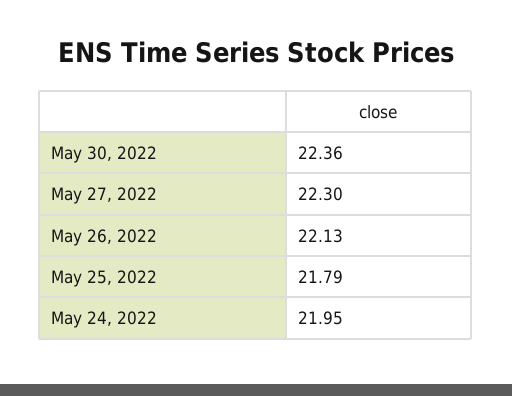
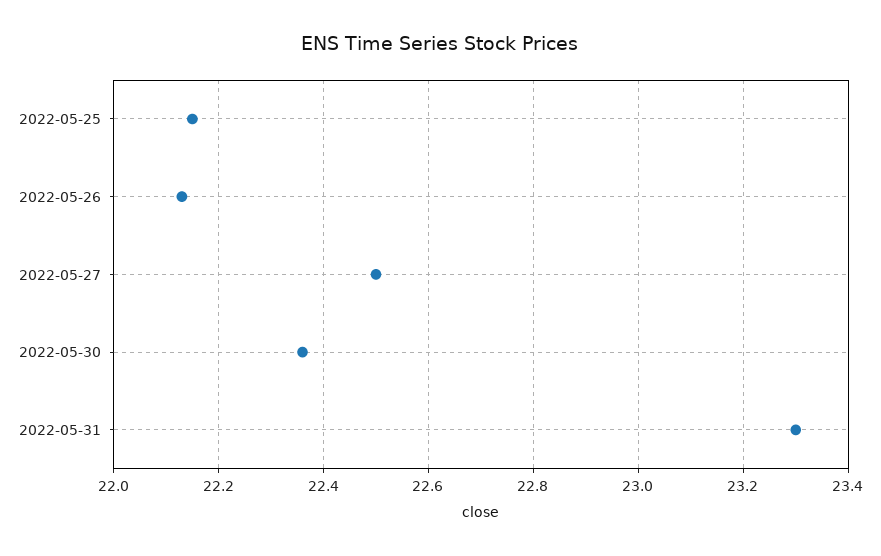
May 27, 2022: 22.3 -> 22.5
May 25, 2022: 21.79 -> 22.15
May 24, 2022: 21.95 -> none
2022-05-31: none -> 23.3

